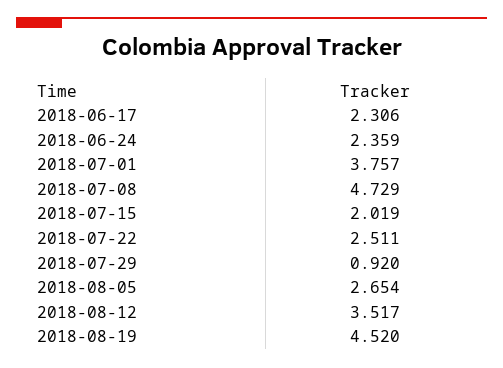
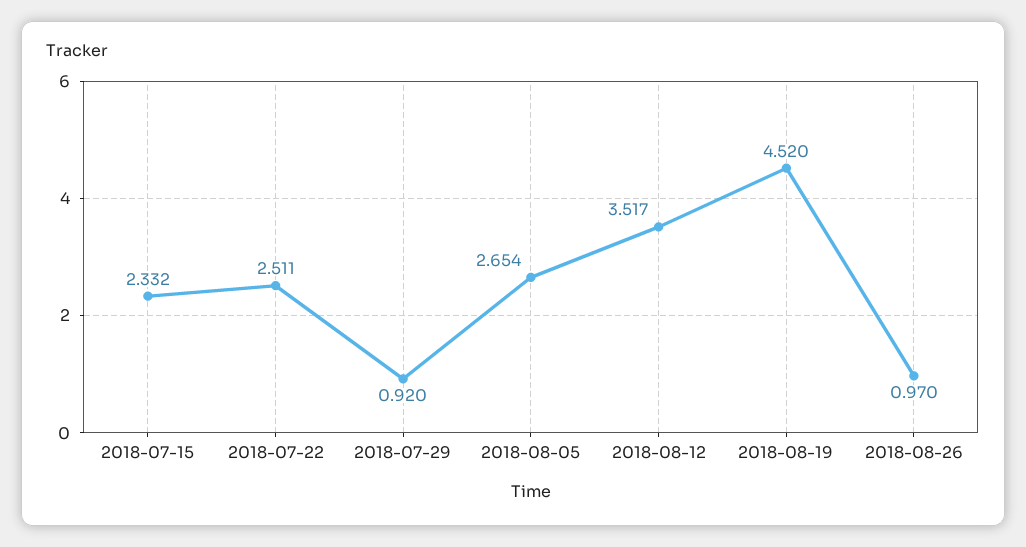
2018-06-17: 2.306 -> none
2018-06-24: 2.359 -> none
2018-07-01: 3.757 -> none
2018-07-08: 4.729 -> none
2018-07-15: 2.019 -> 2.332
2018-08-26: none -> 0.97

